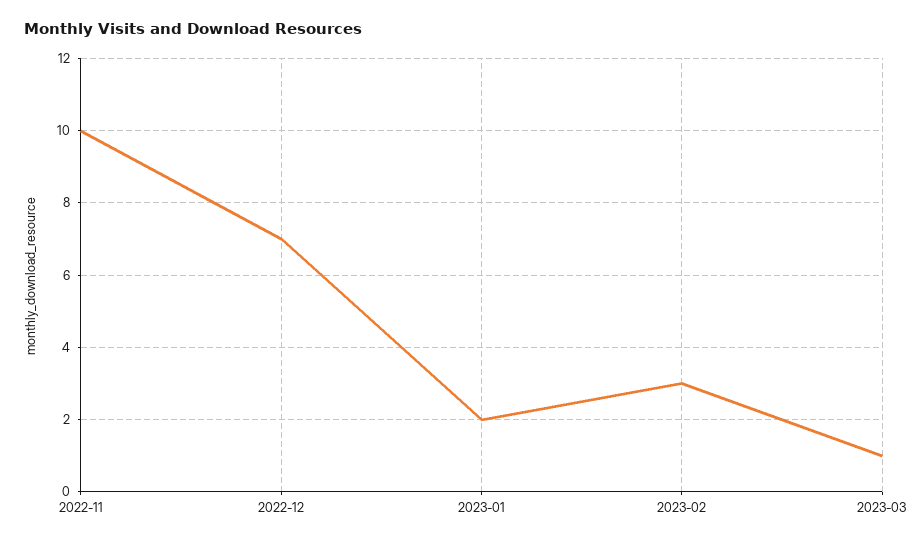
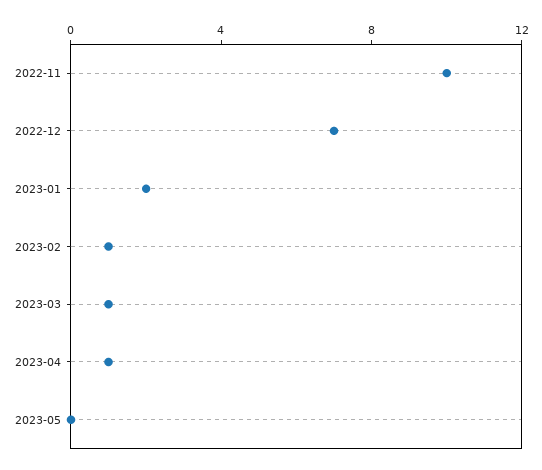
2023-02: 3 -> 1
2023-04: none -> 1
2023-05: none -> 0

